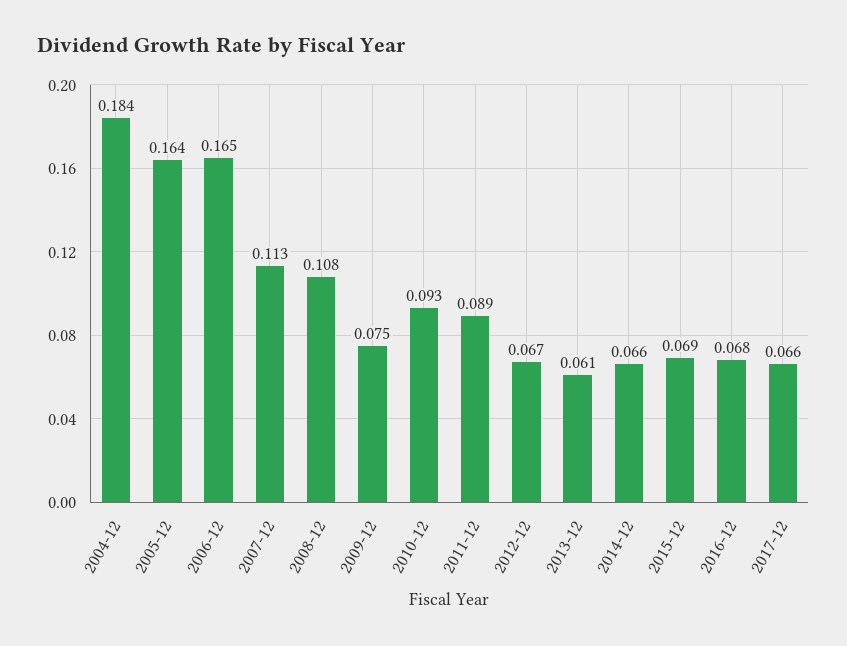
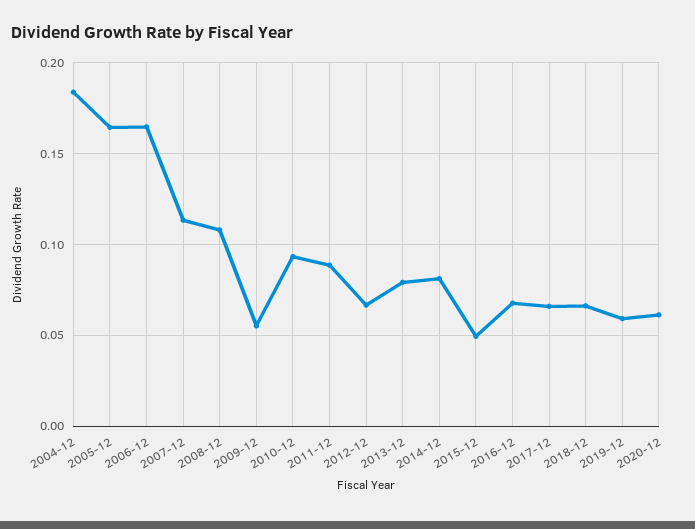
2009-12: 0.075 -> 0.055
2013-12: 0.061 -> 0.08
2014-12: 0.066 -> 0.08
2015-12: 0.069 -> 0.05
2018-12: none -> 0.065
2019-12: none -> 0.06
2020-12: none -> 0.06

